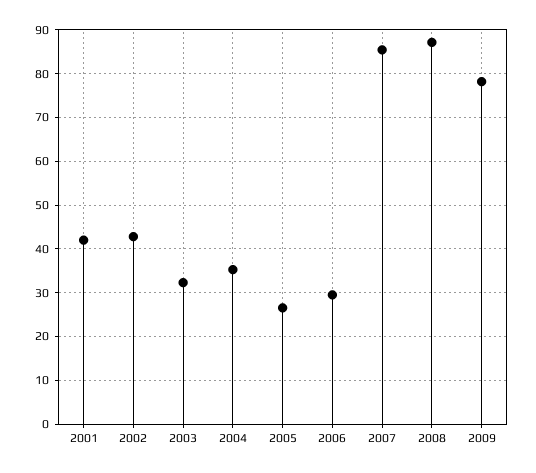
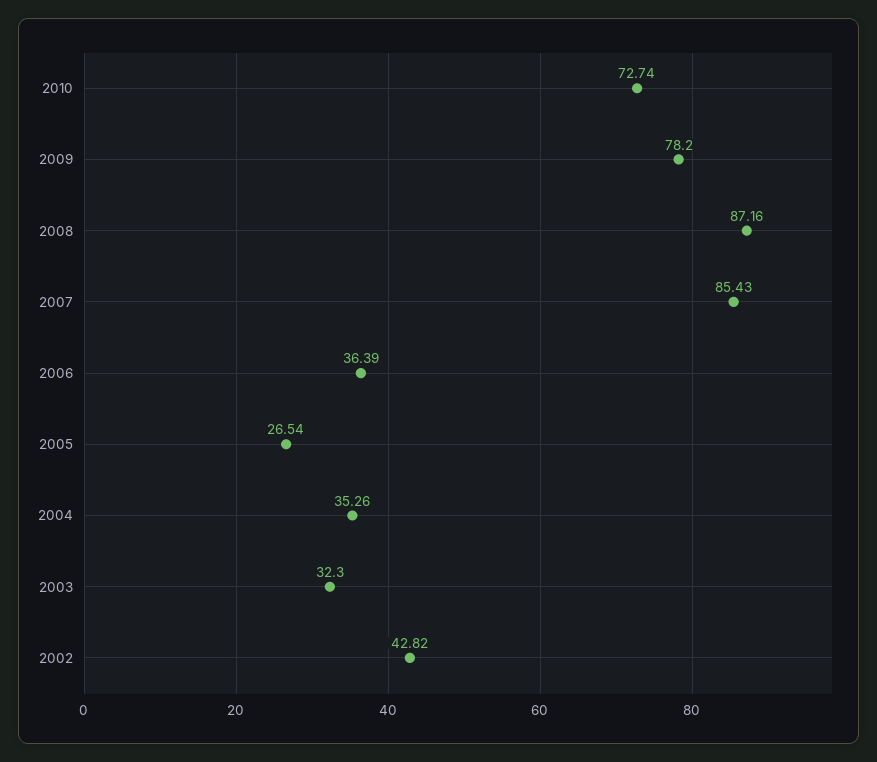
2001: 42 -> none
2006: 30 -> 36.39
2010: none -> 72.74

